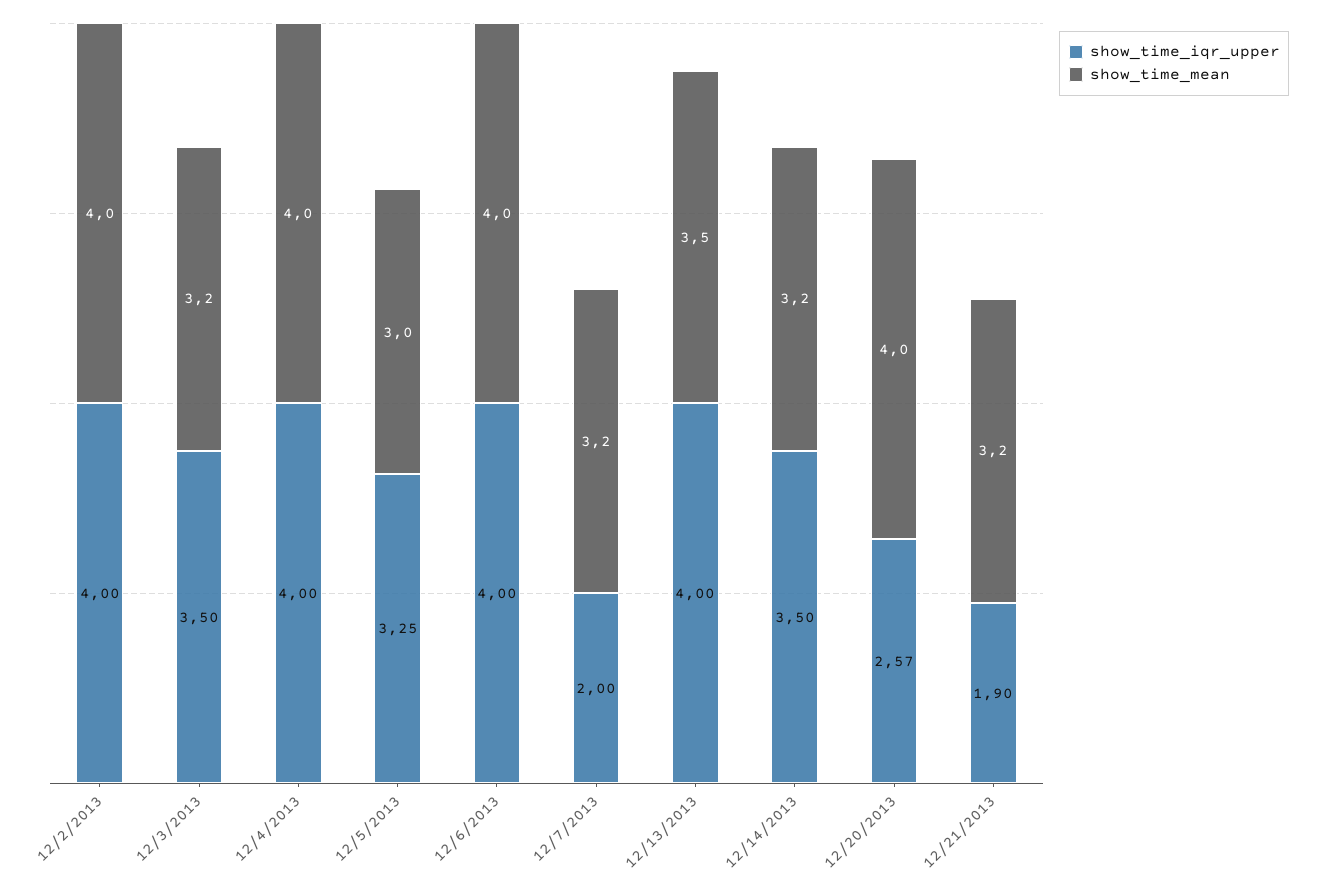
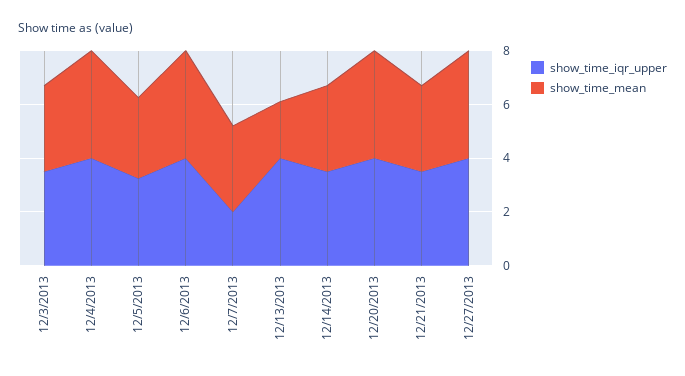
show_time_iqr_upper, 12/2/2013: 4 -> none
show_time_mean, 12/2/2013: 4 -> none
show_time_mean, 12/13/2013: 3.5 -> 2
show_time_iqr_upper, 12/20/2013: 2.57 -> 4
show_time_iqr_upper, 12/21/2013: 1.9 -> 3.5
show_time_iqr_upper, 12/27/2013: none -> 4
show_time_mean, 12/27/2013: none -> 4

